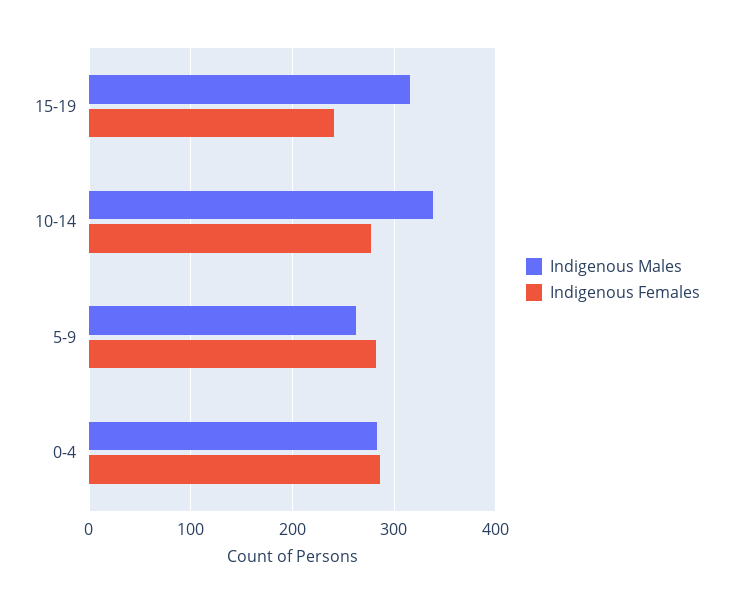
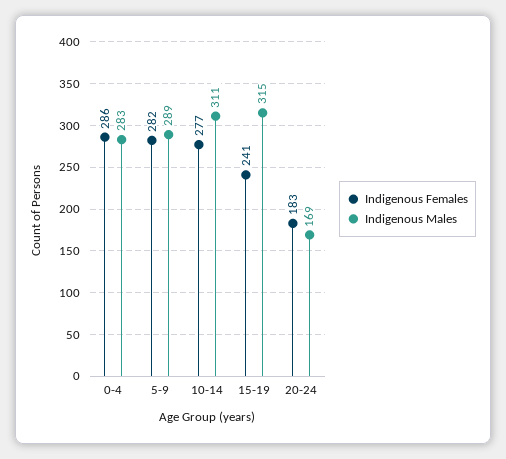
Indigenous Males, 10-14: 340 -> 311
Indigenous Males, 5-9: 260 -> 289
Indigenous Females, 20-24: none -> 183
Indigenous Males, 20-24: none -> 169

